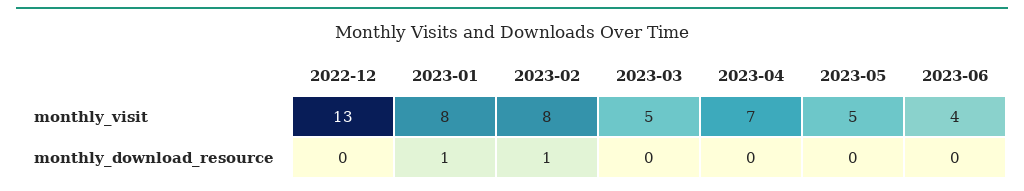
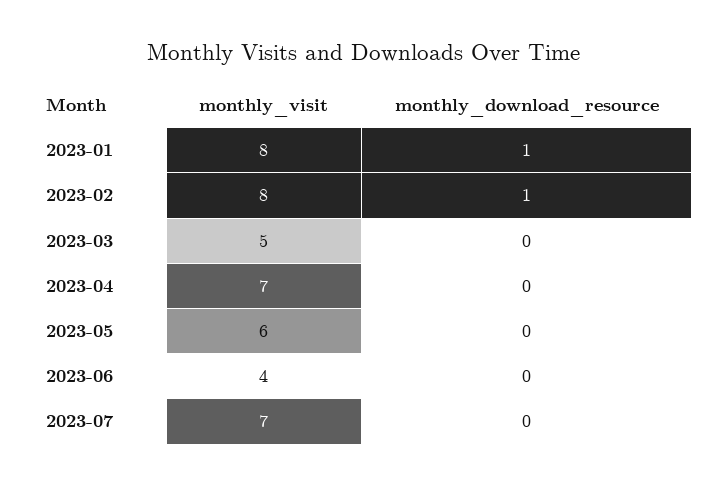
2022-12, monthly_visit: 13 -> none
2023-05, monthly_visit: 5 -> 6
2022-12, monthly_download_resource: 0 -> none
2023-07, monthly_visit: none -> 7
2023-07, monthly_download_resource: none -> 0

